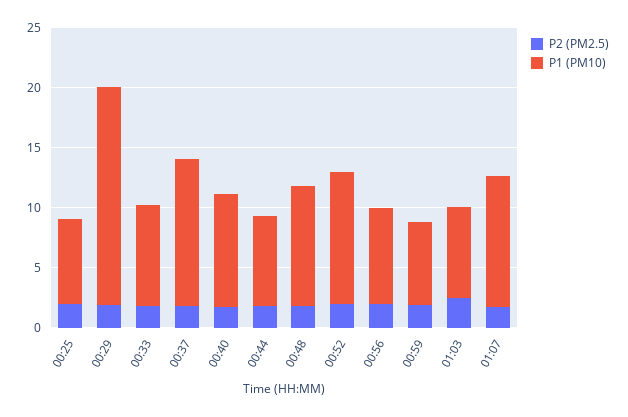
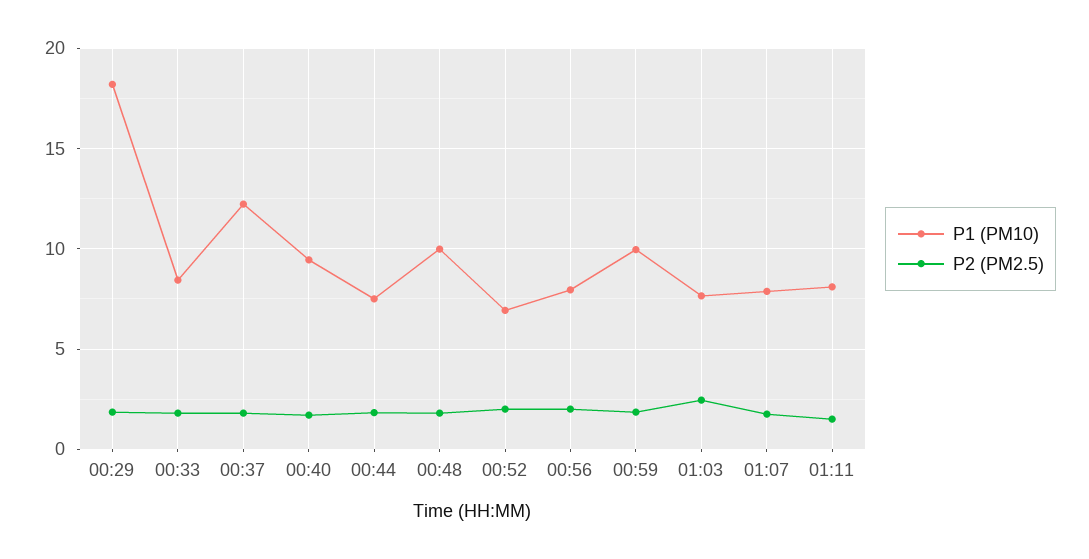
P2 (PM2.5), 00:25: 2 -> none
P1 (PM10), 00:25: 7 -> none
P1 (PM10), 00:52: 11 -> 7
P1 (PM10), 00:59: 7 -> 10
P1 (PM10), 01:07: 11 -> 8
P1 (PM10), 01:11: none -> 8
P2 (PM2.5), 01:11: none -> 1.5

